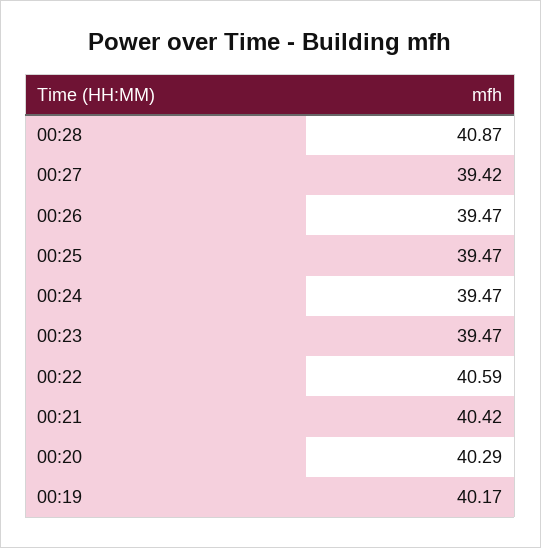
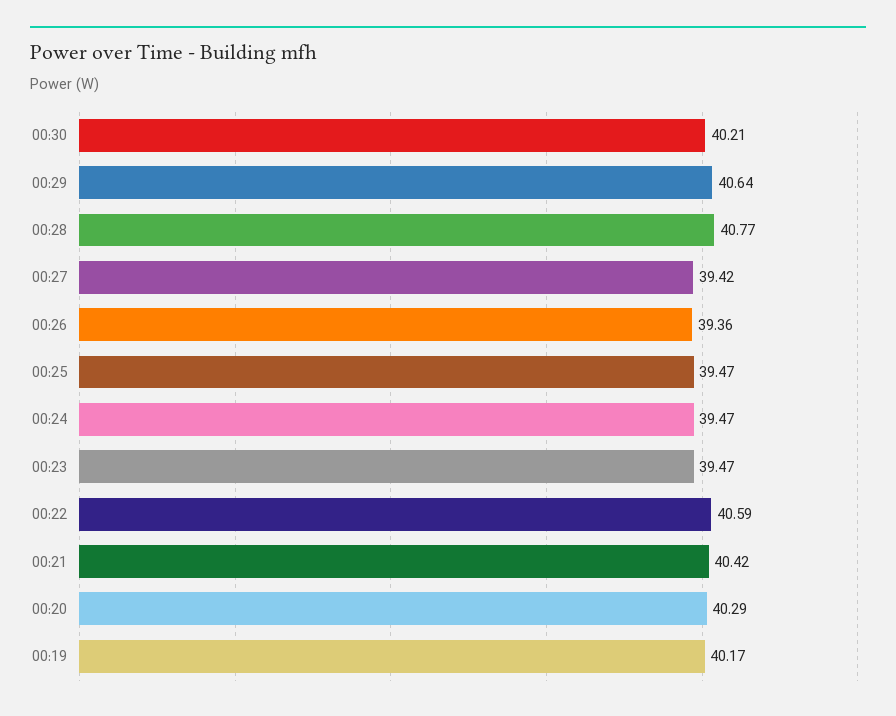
00:28: 40.87 -> 40.77
00:26: 39.47 -> 39.36
00:30: none -> 40.21
00:29: none -> 40.64

